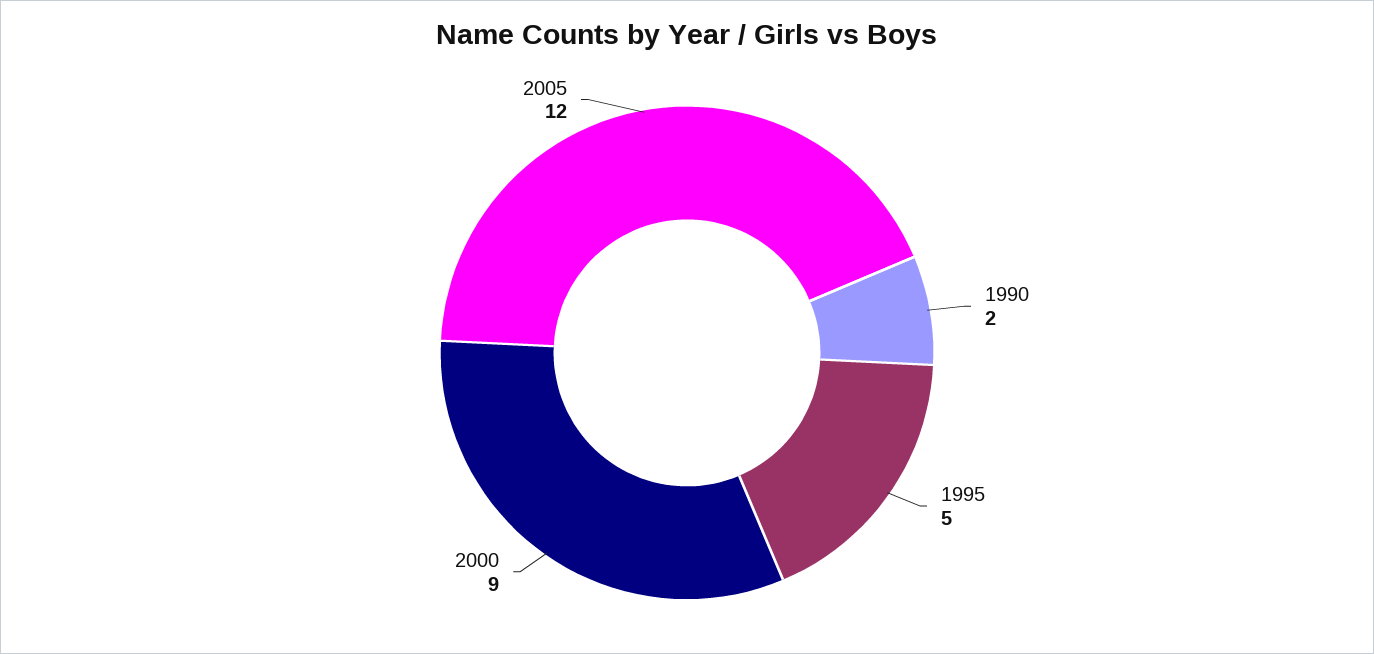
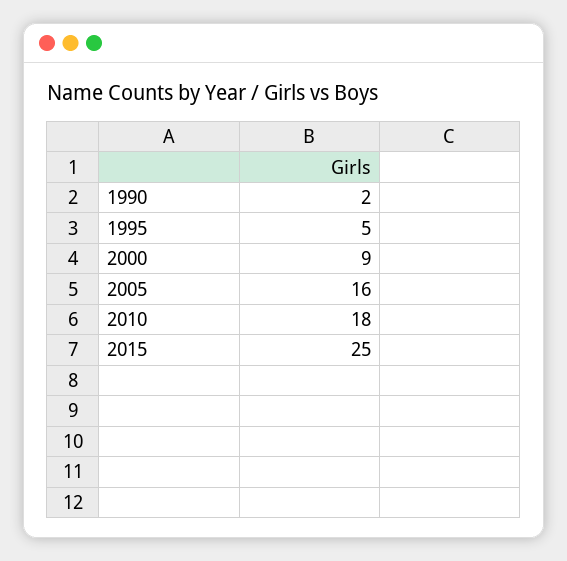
2005: 12 -> 16
2010: none -> 18
2015: none -> 25

